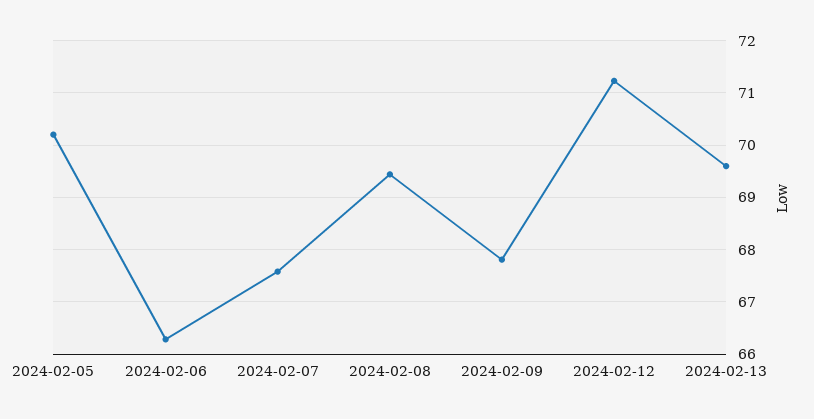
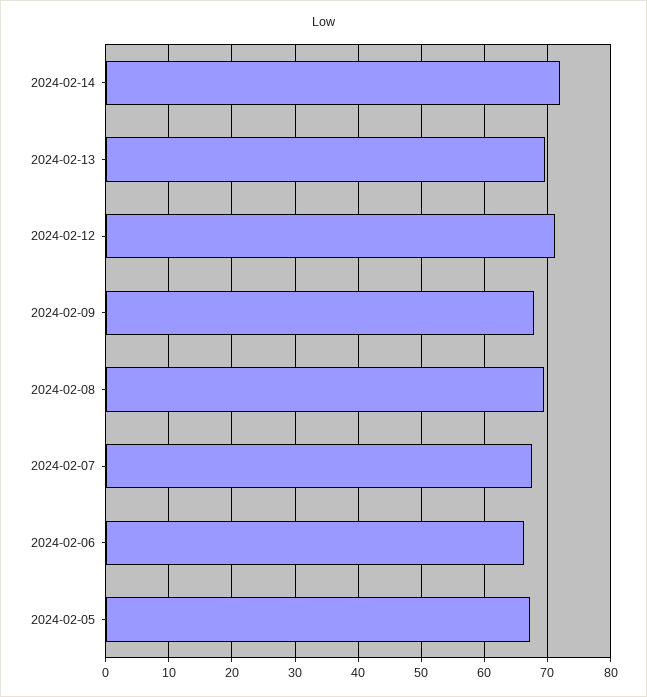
2024-02-05: 70.2 -> 67
2024-02-14: none -> 72

